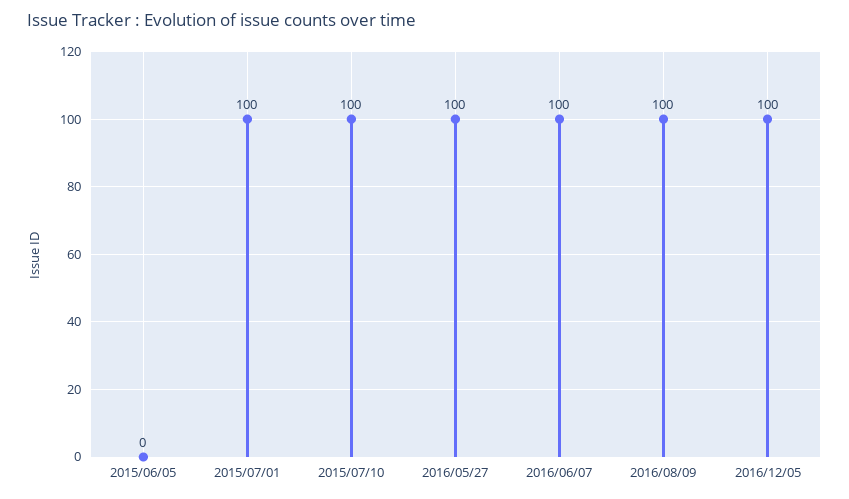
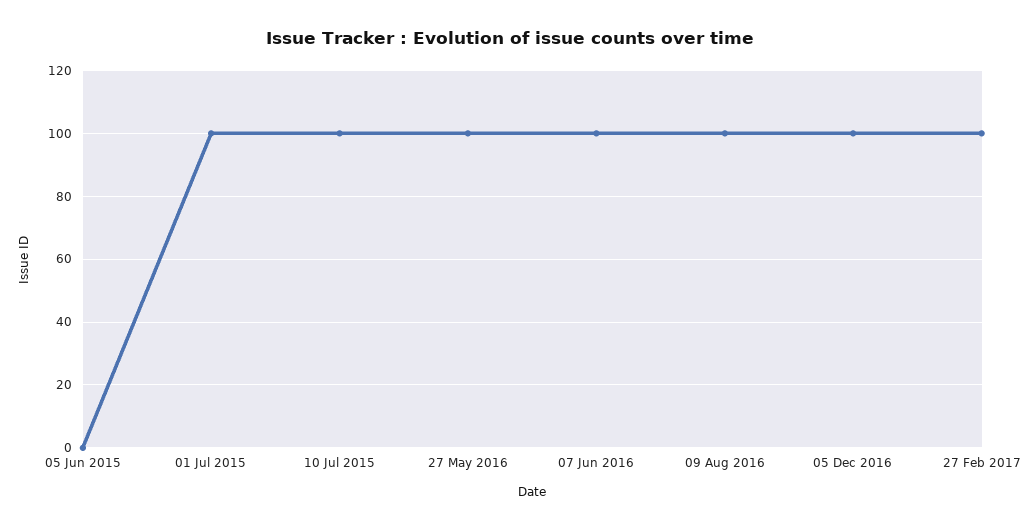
27 Feb 2017: none -> 100

